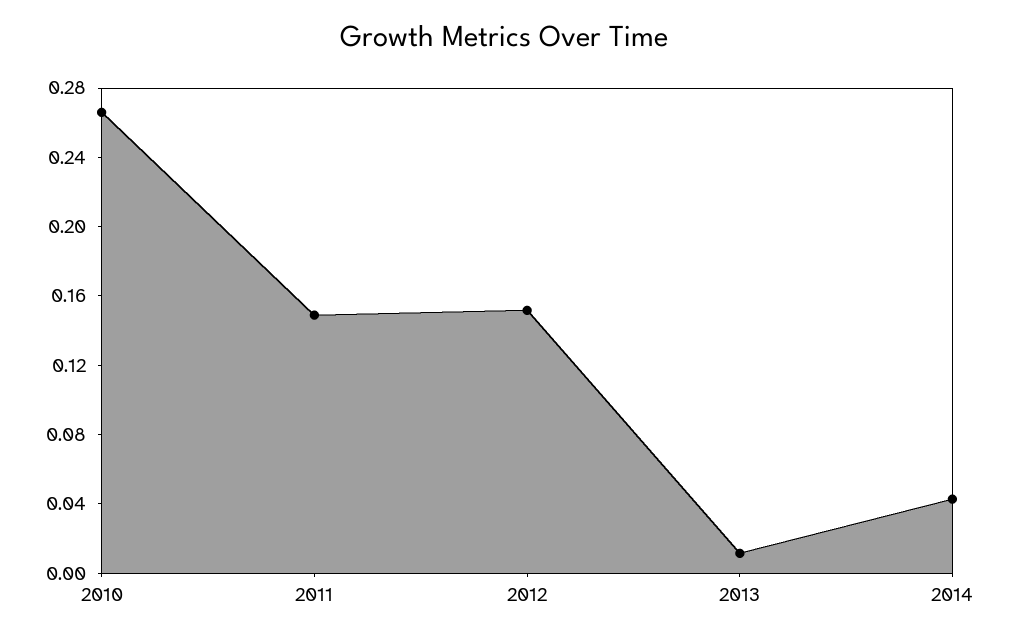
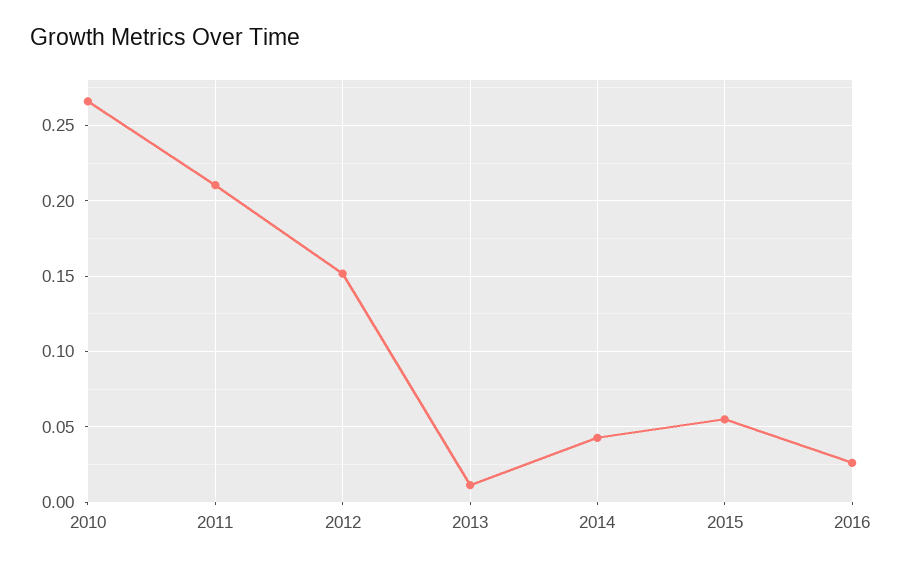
2011: 0.15 -> 0.21
2015: none -> 0.055
2016: none -> 0.025

